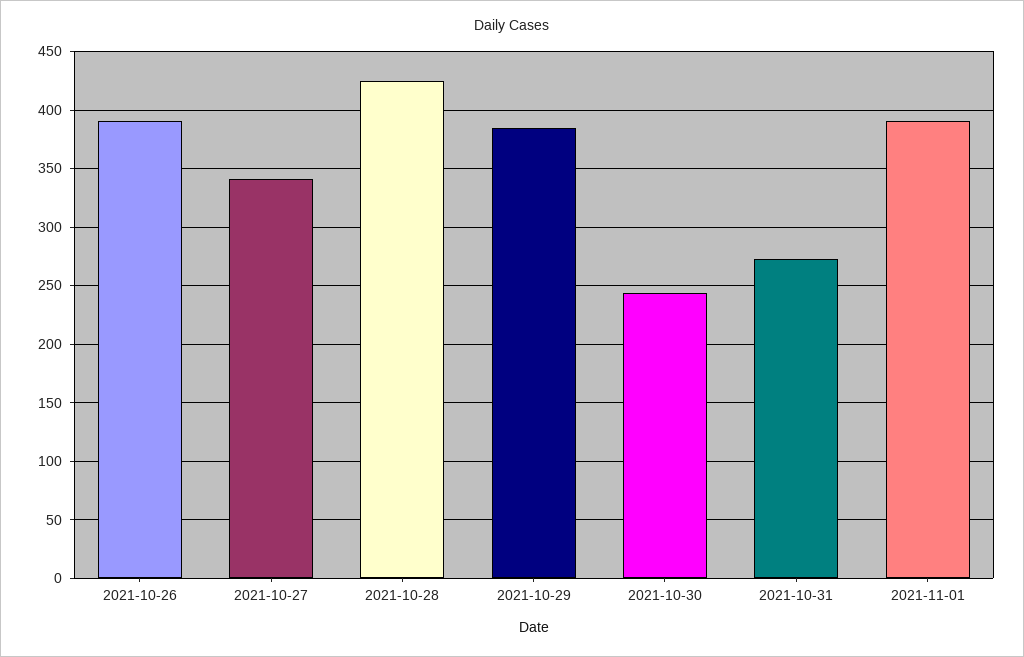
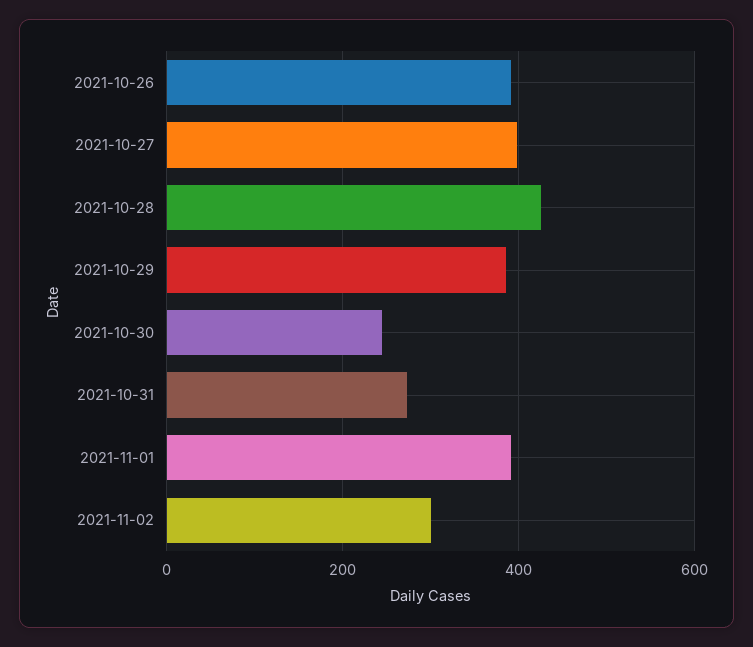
2021-10-27: 340 -> 400
2021-11-02: none -> 300

